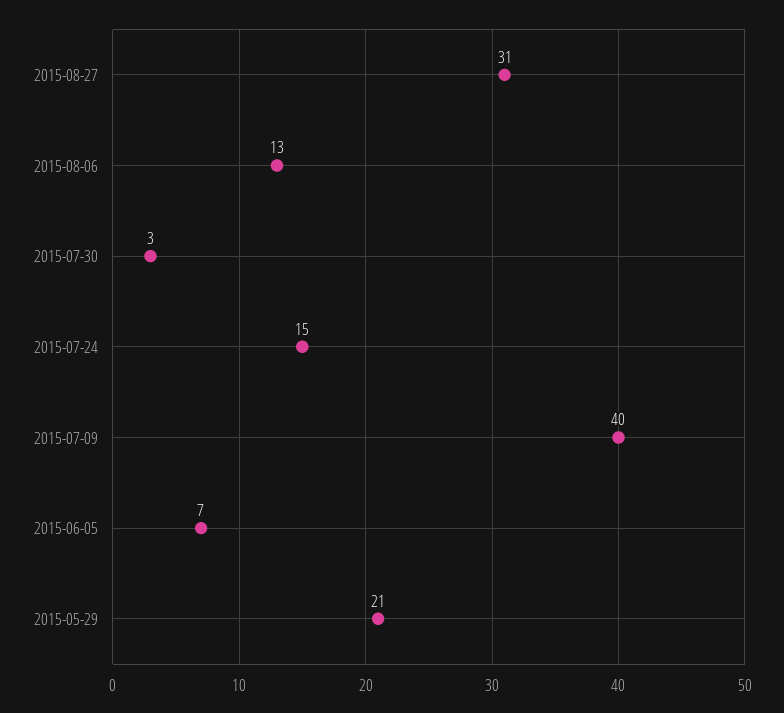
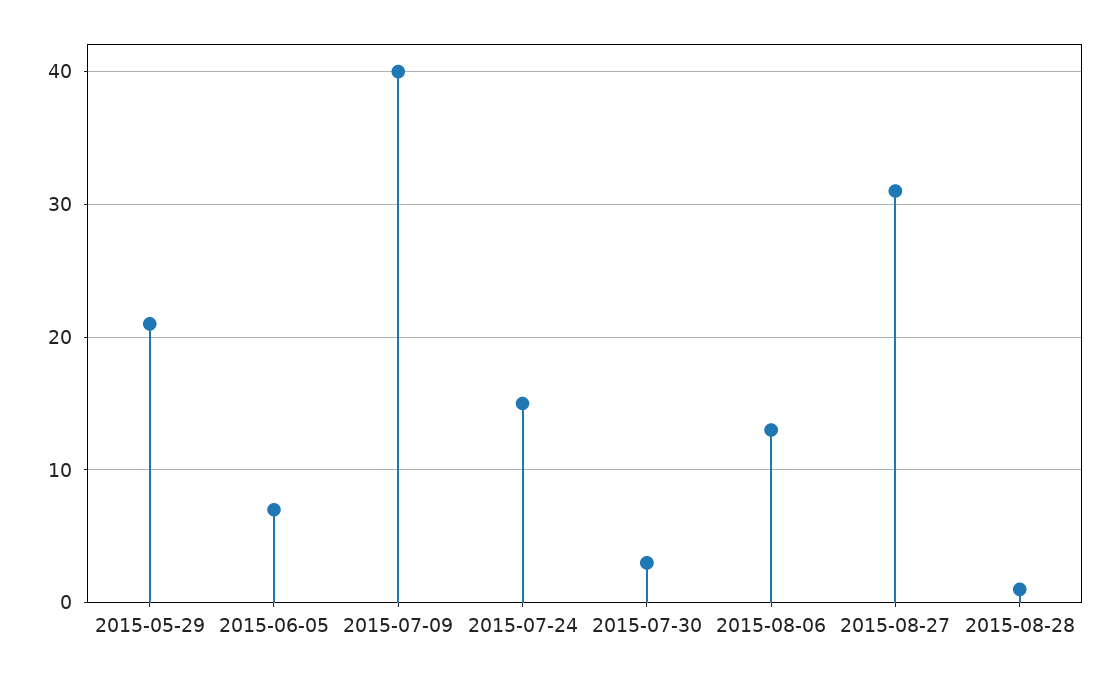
2015-08-28: none -> 1

